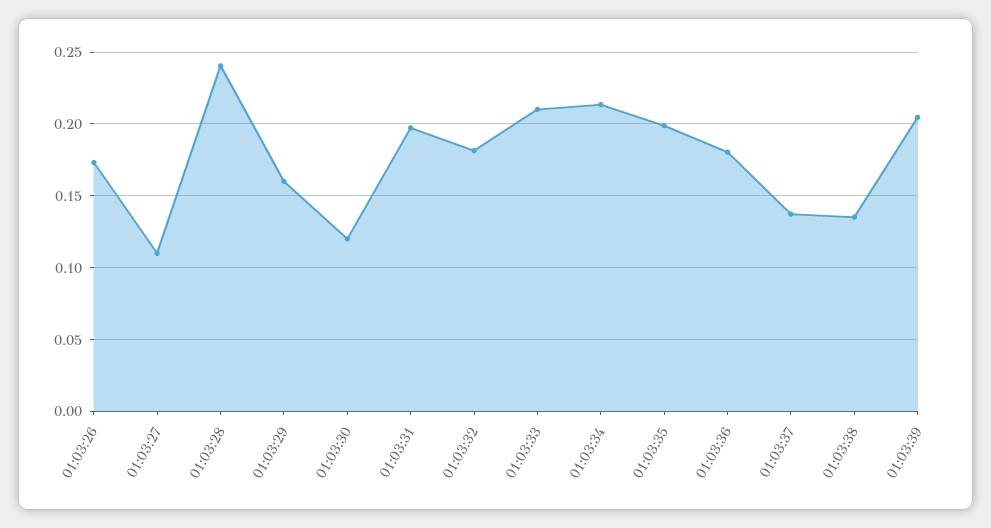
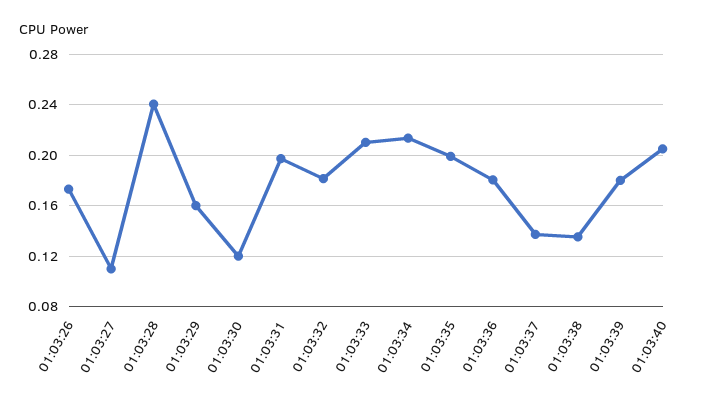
01:03:39: 0.205 -> 0.18
01:03:40: none -> 0.205

